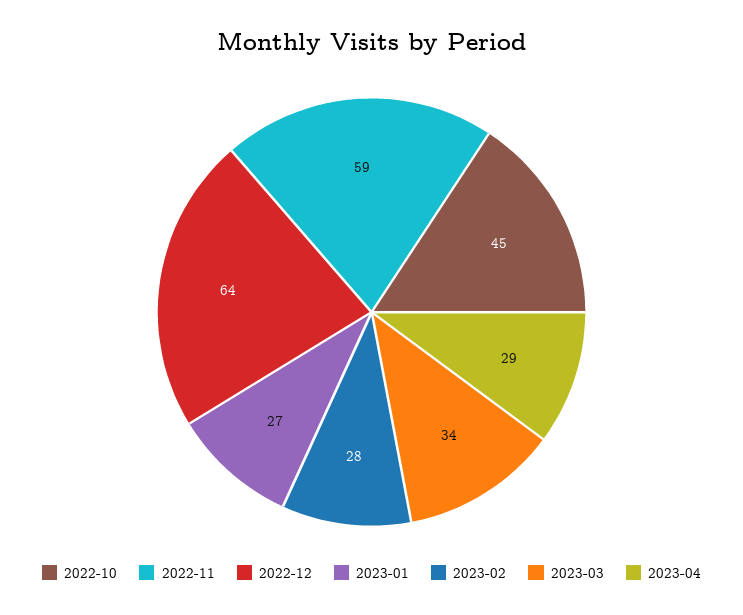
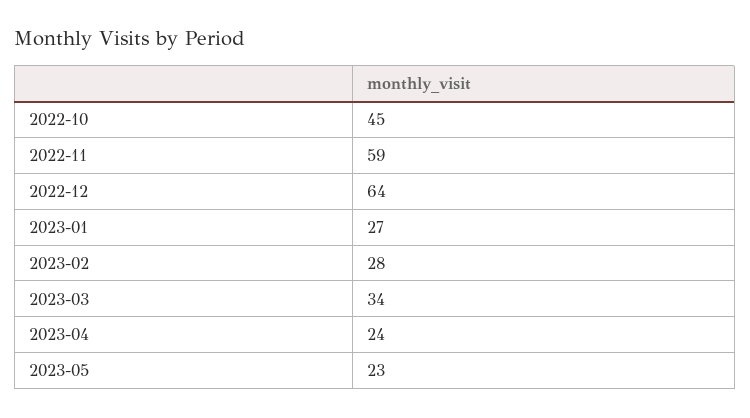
2023-04: 29 -> 24
2023-05: none -> 23

